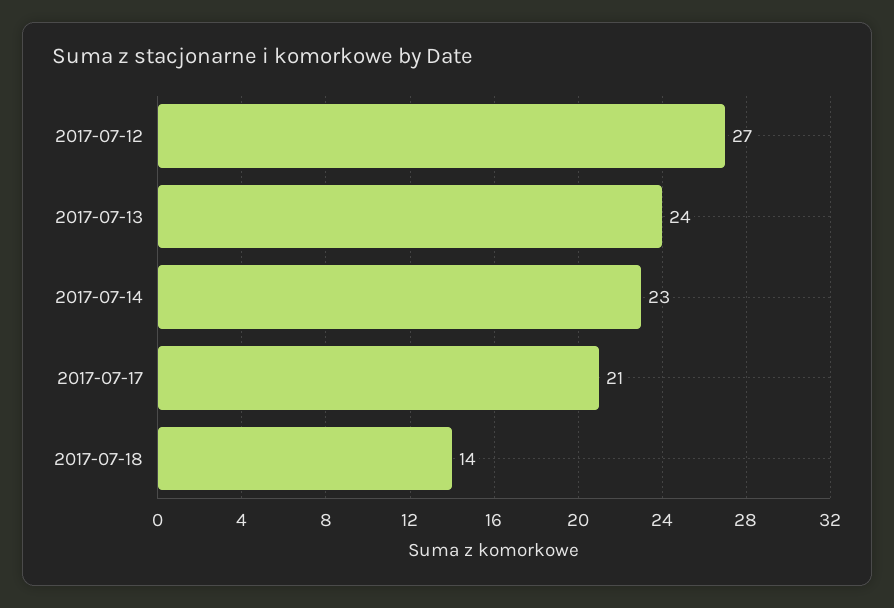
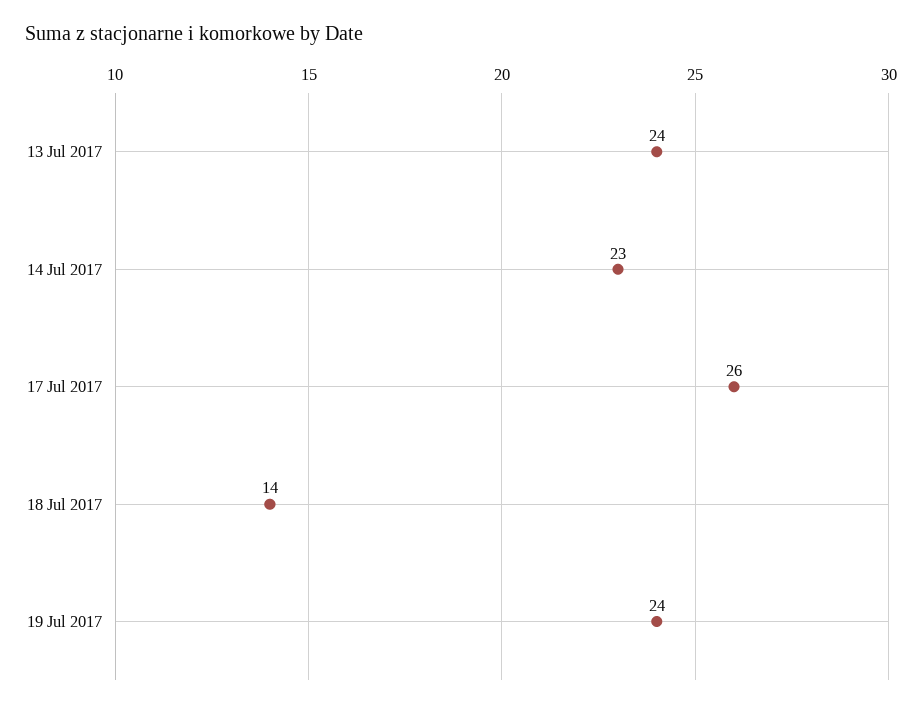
2017-07-12: 27 -> none
2017-07-17: 21 -> 26
19 Jul 2017: none -> 24

